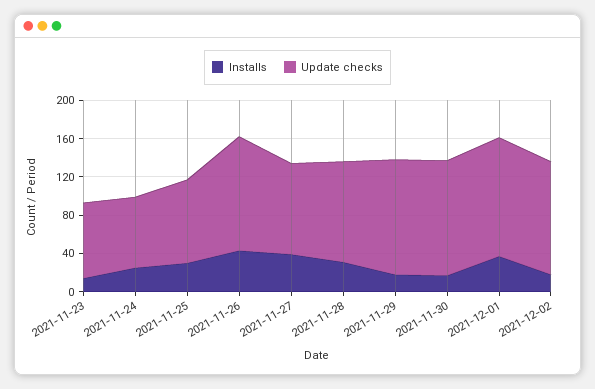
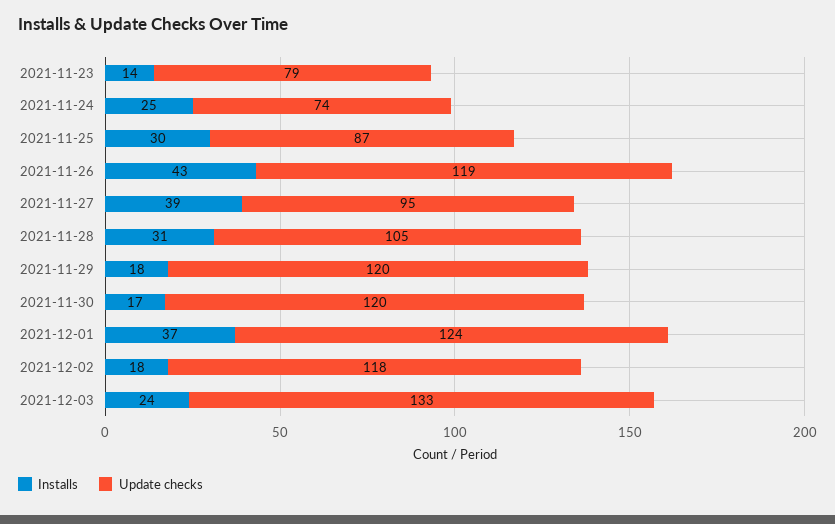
Installs, 2021-12-03: none -> 24
Update checks, 2021-12-03: none -> 133

